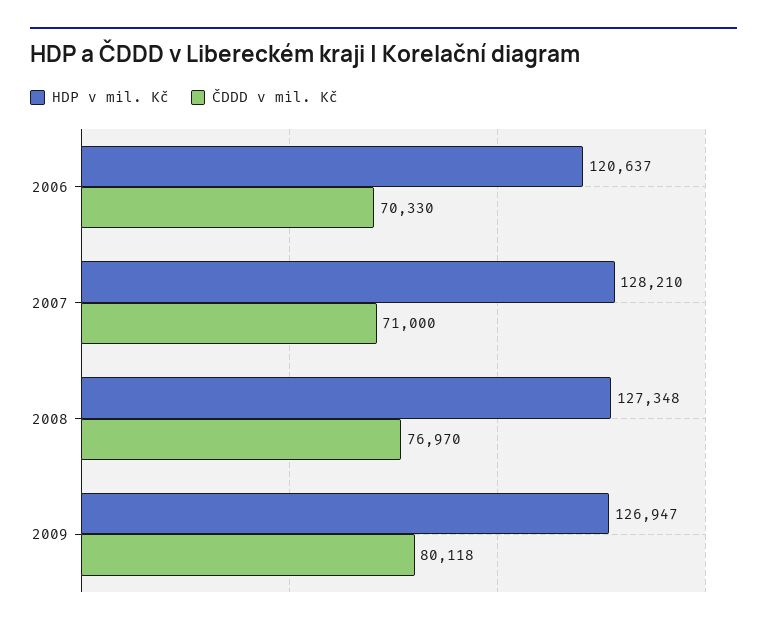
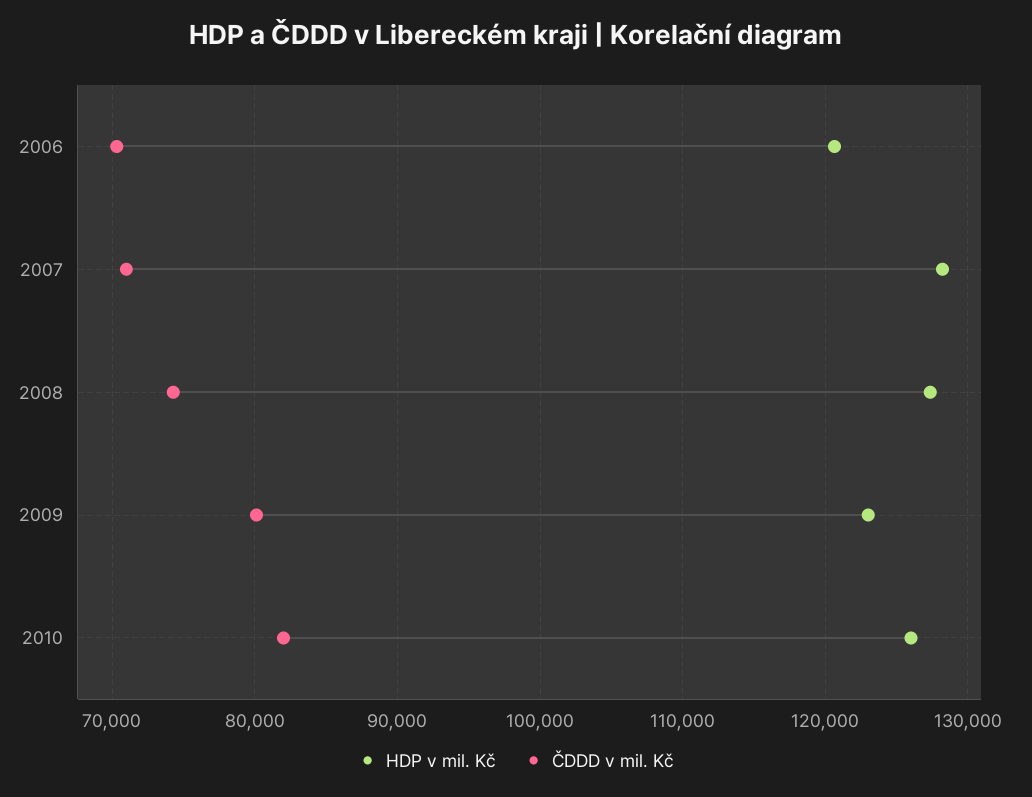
ČDDD v mil. Kč, 2008: 76970 -> 74000
HDP v mil. Kč, 2009: 126947 -> 123000
HDP v mil. Kč, 2010: none -> 126000
ČDDD v mil. Kč, 2010: none -> 82000

